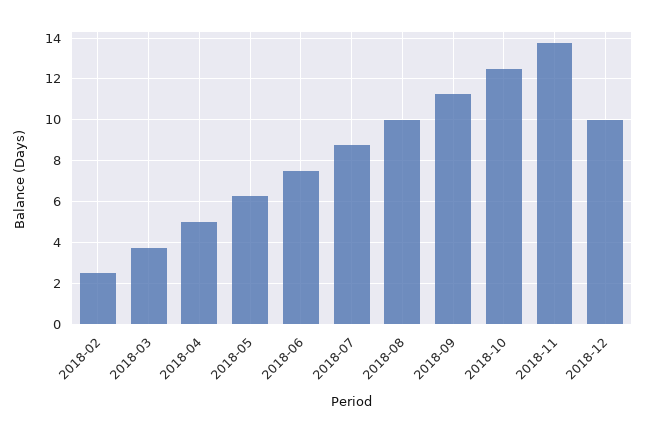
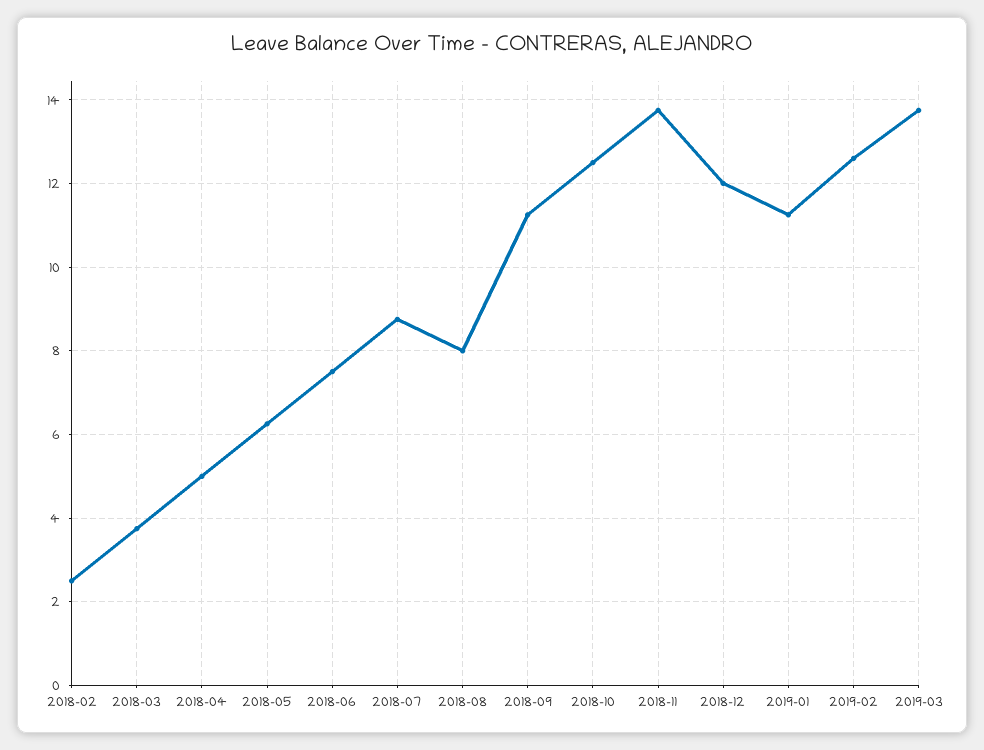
2018-08: 10 -> 8
2018-12: 10 -> 12
2019-01: none -> 11.2
2019-02: none -> 12.6
2019-03: none -> 13.8

